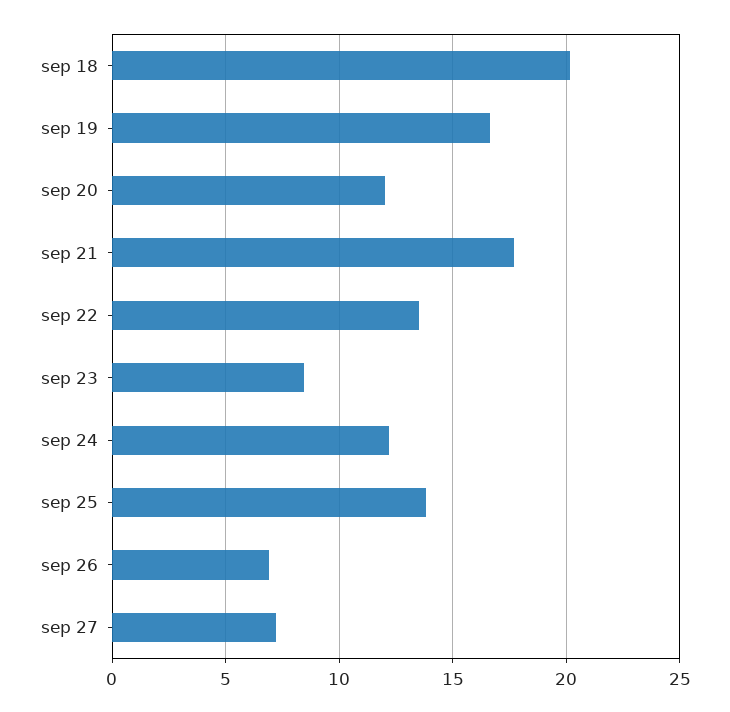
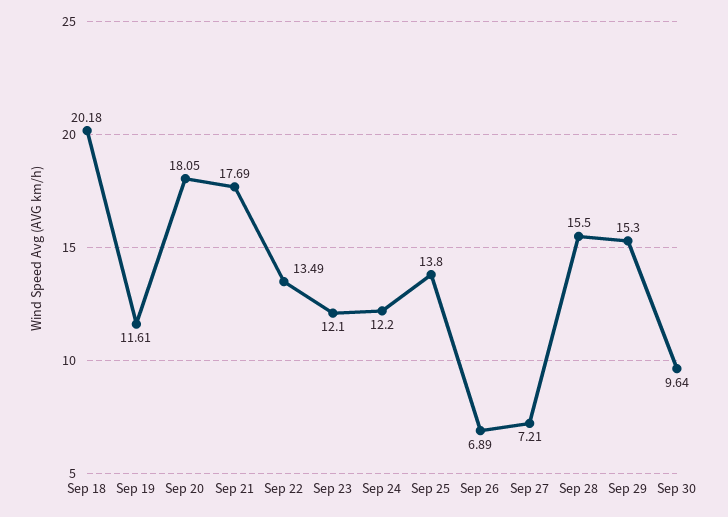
sep 19: 16.5 -> 11.61
sep 20: 12 -> 18.05
sep 23: 8.5 -> 12.1
Sep 28: none -> 15.5
Sep 29: none -> 15.3
Sep 30: none -> 9.64

